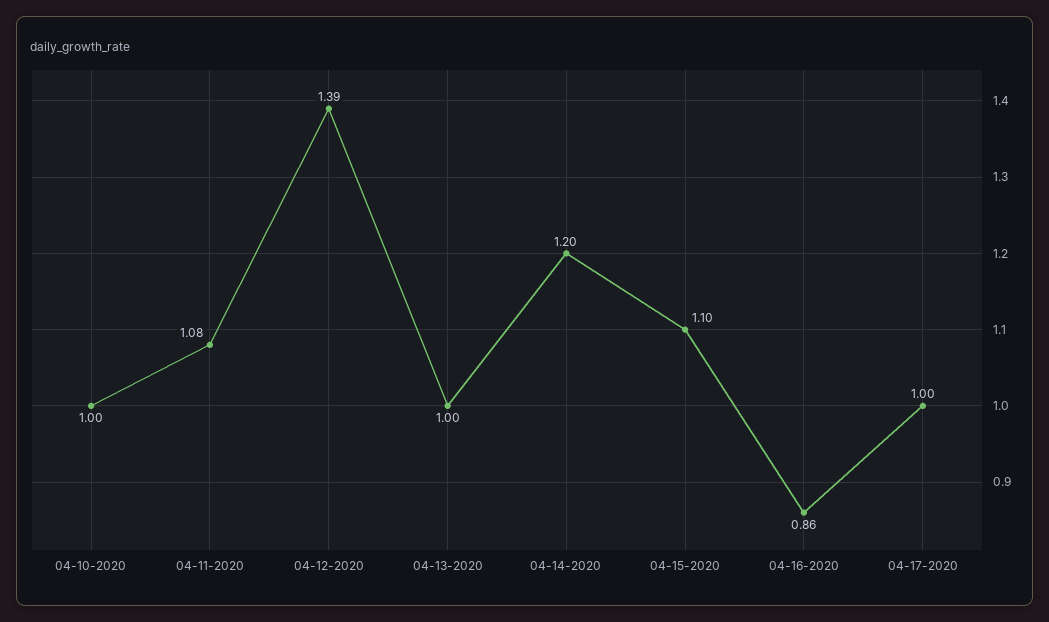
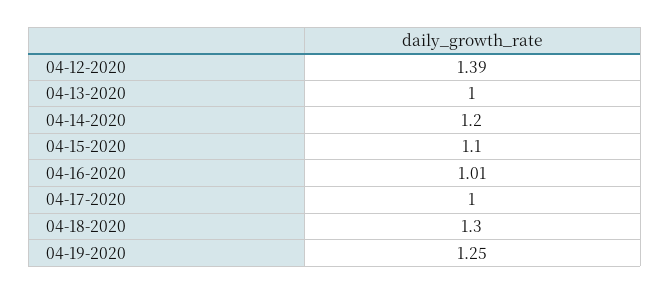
04-10-2020: 1 -> none
04-11-2020: 1.08 -> none
04-16-2020: 0.86 -> 1.01
04-18-2020: none -> 1.3
04-19-2020: none -> 1.25

